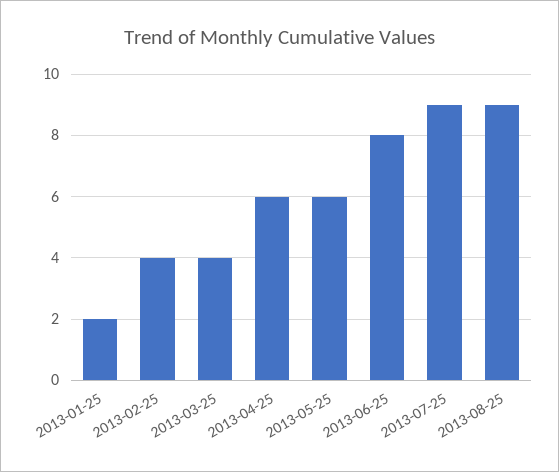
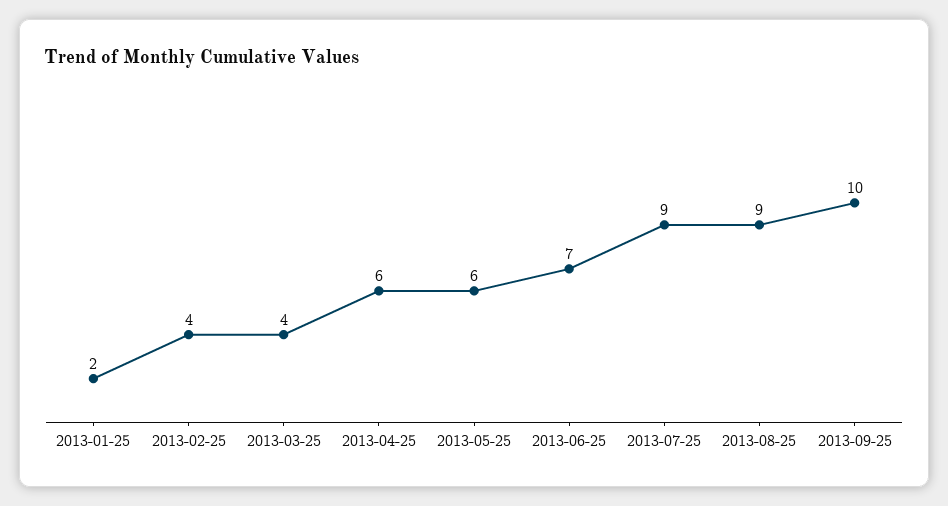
2013-06-25: 8 -> 7
2013-09-25: none -> 10

